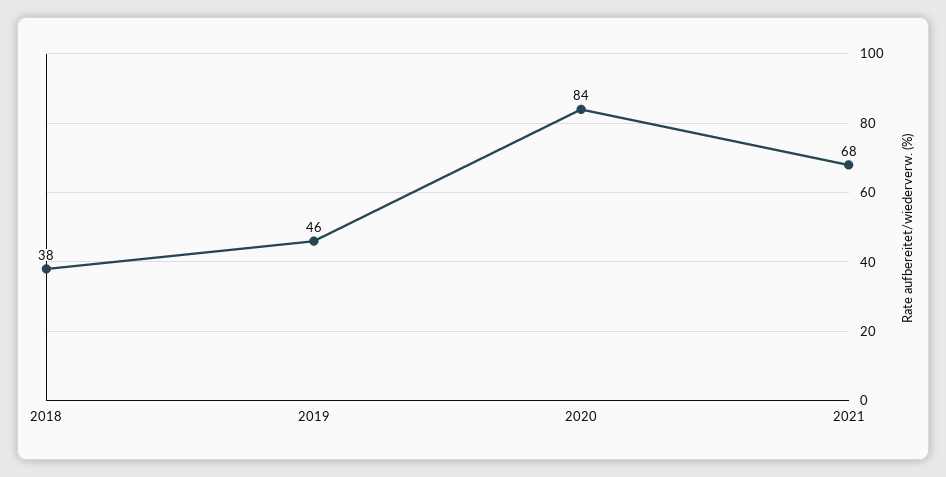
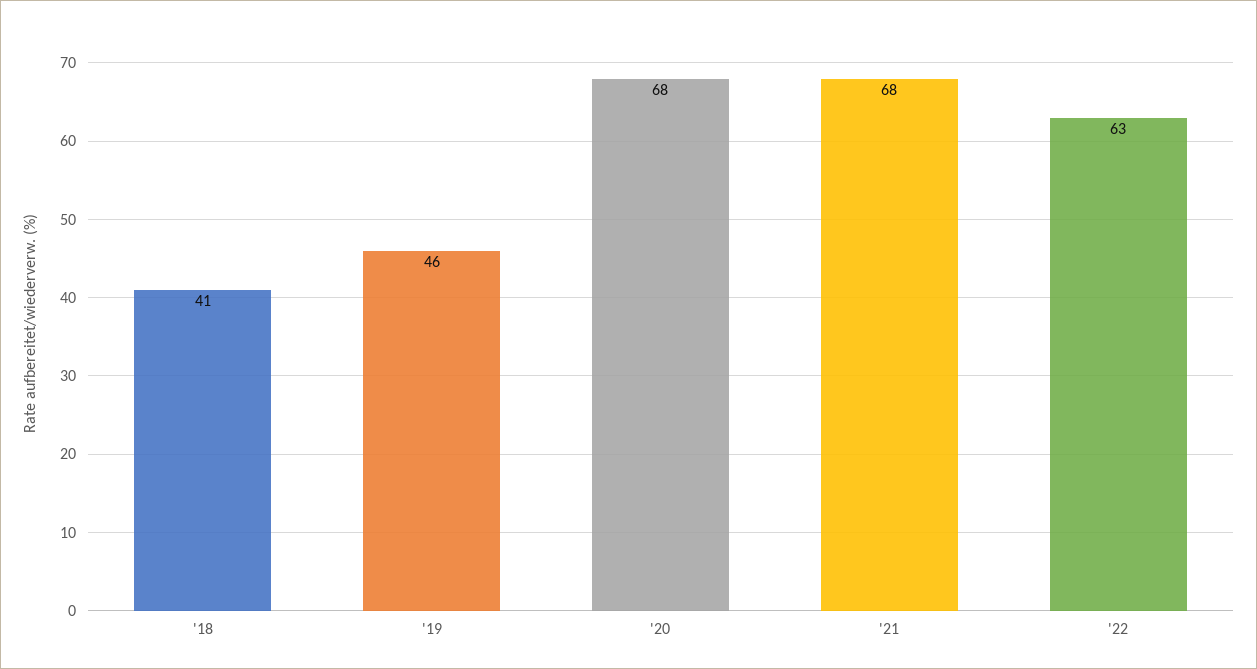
2018: 38 -> 41
2020: 84 -> 68
'22: none -> 63

